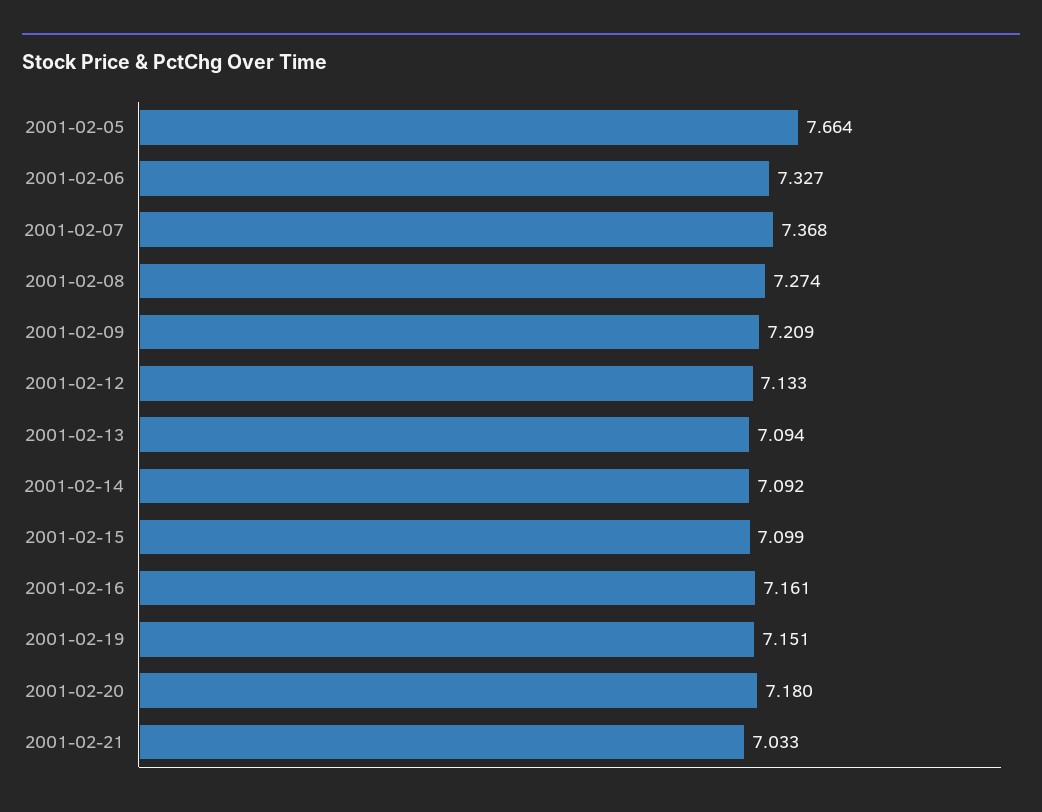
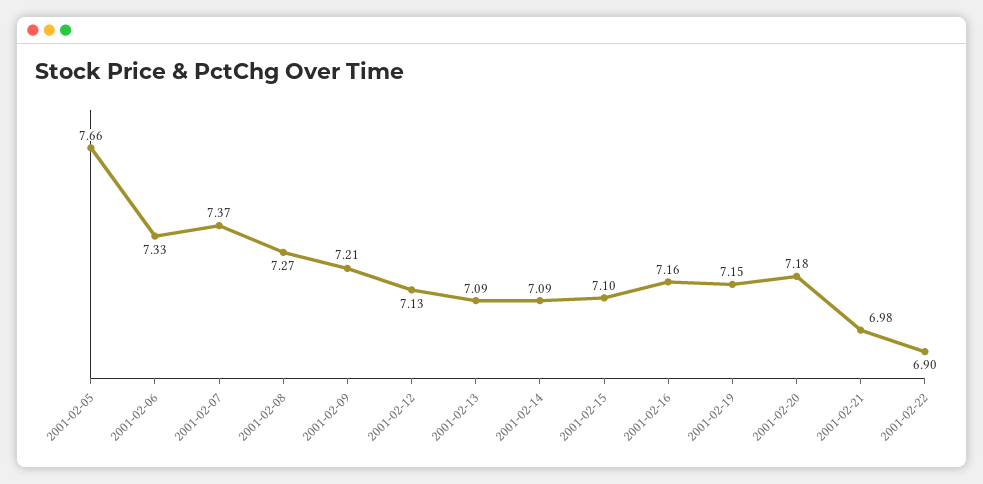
2001-02-21: 7.033 -> 6.98
2001-02-22: none -> 6.9

